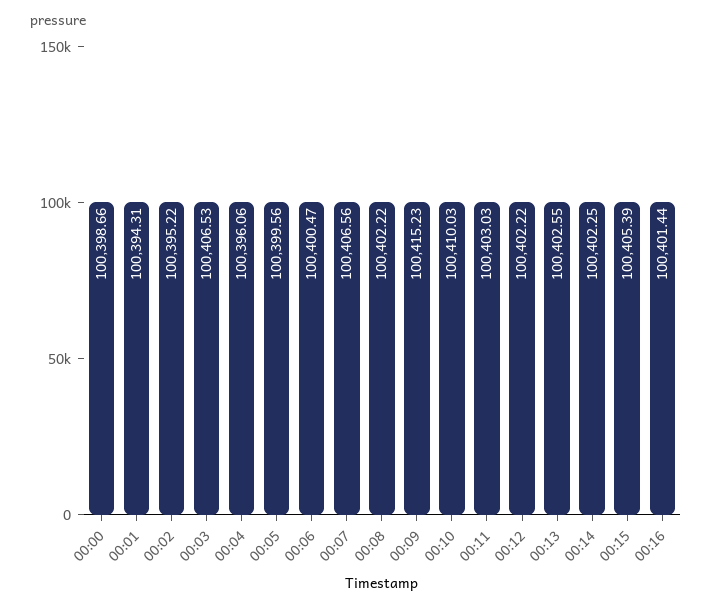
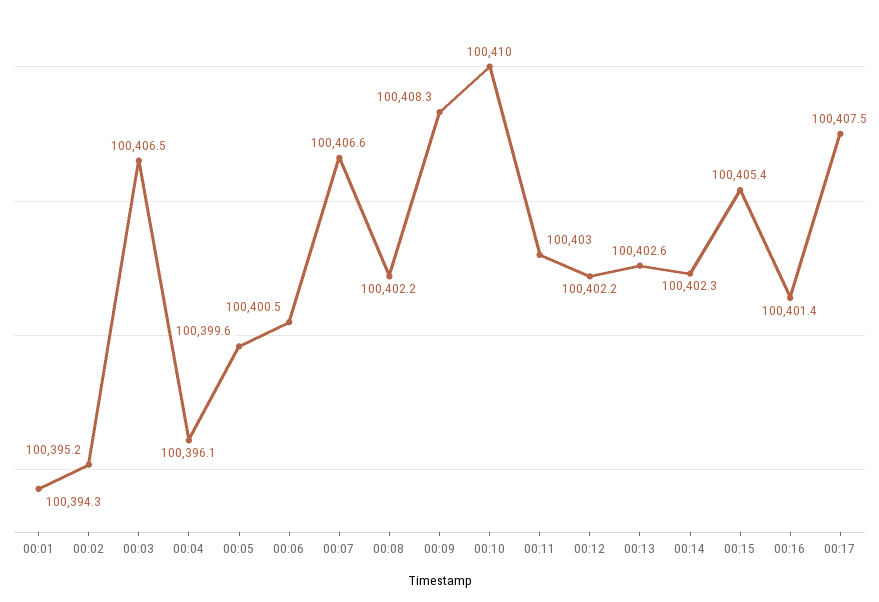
00:00: 100398.66 -> none
00:09: 100415.23 -> 100408.3
00:17: none -> 100407.5

